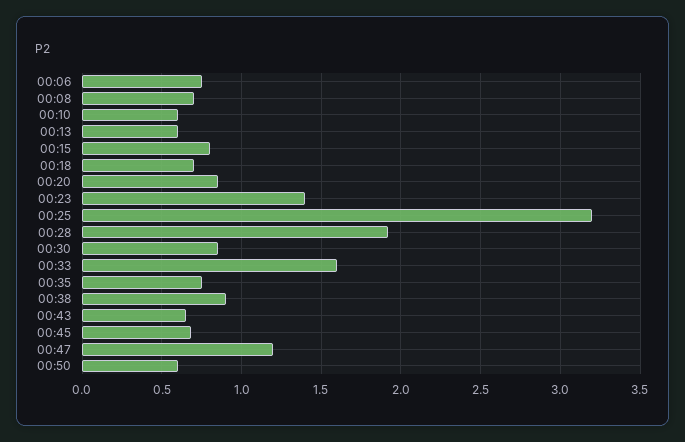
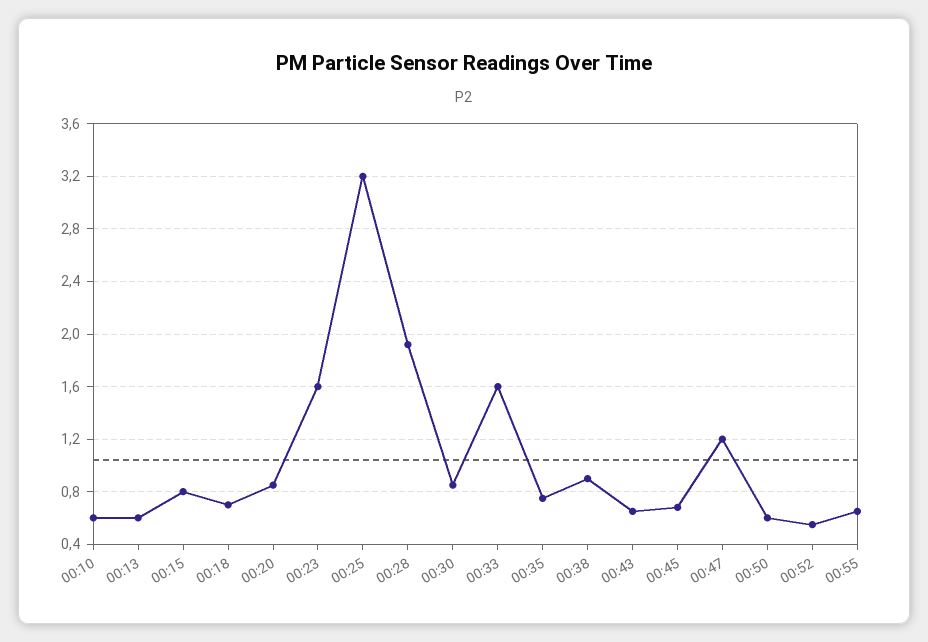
00:06: 0.75 -> none
00:08: 0.7 -> none
00:23: 1.4 -> 1.6
00:52: none -> 0.55
00:55: none -> 0.65

